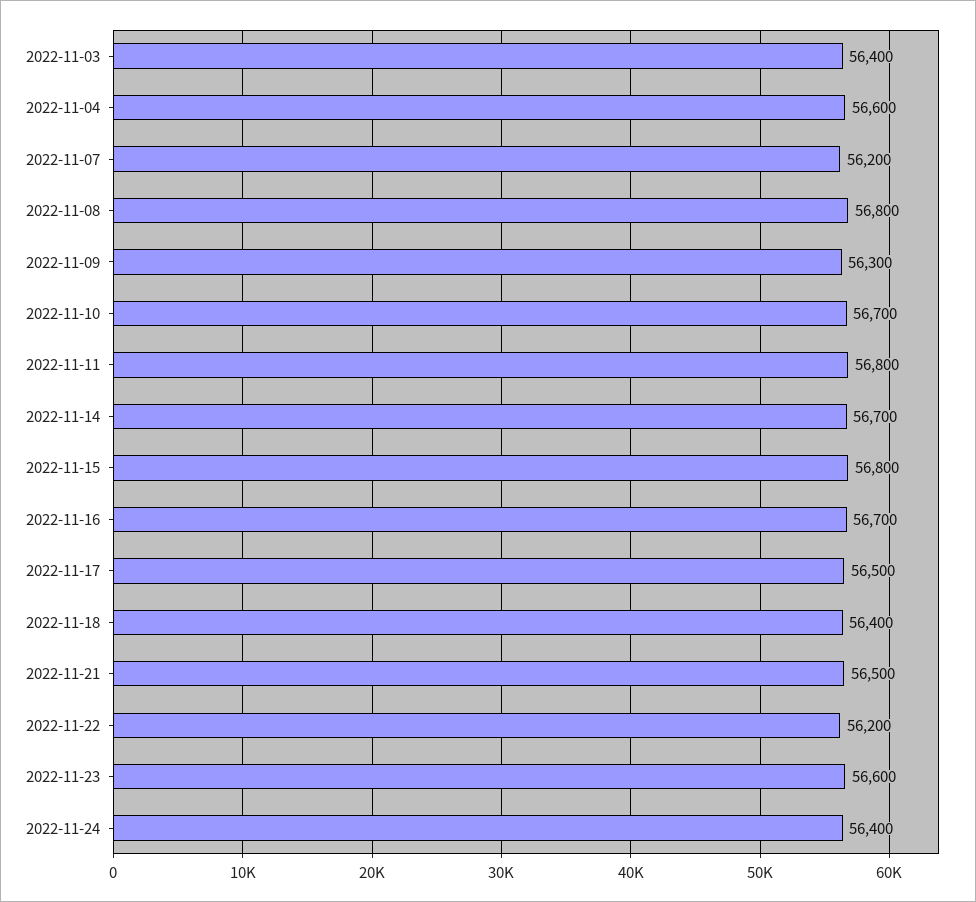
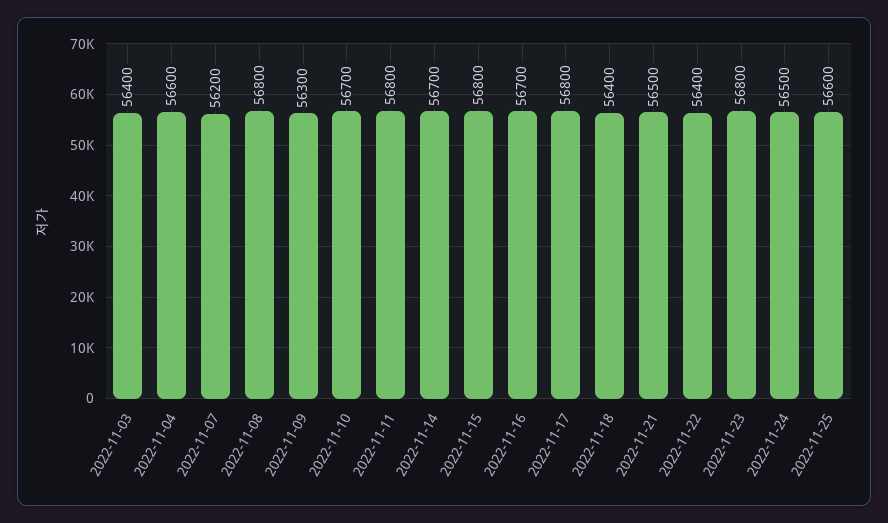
2022-11-17: 56500 -> 56800
2022-11-22: 56200 -> 56400
2022-11-23: 56600 -> 56800
2022-11-24: 56400 -> 56500
2022-11-25: none -> 56600

